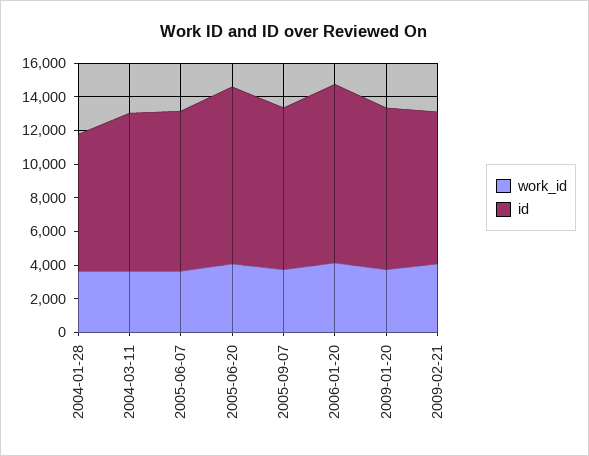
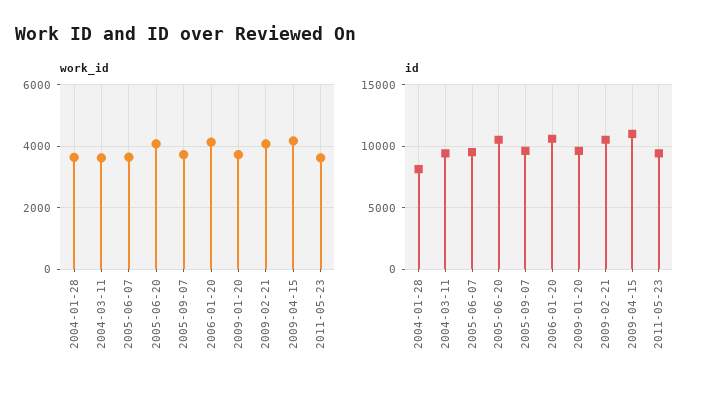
id, 2009-02-21: 9000 -> 10500
work_id, 2009-04-15: none -> 4200
work_id, 2011-05-23: none -> 3600
id, 2009-04-15: none -> 11000
id, 2011-05-23: none -> 9500

